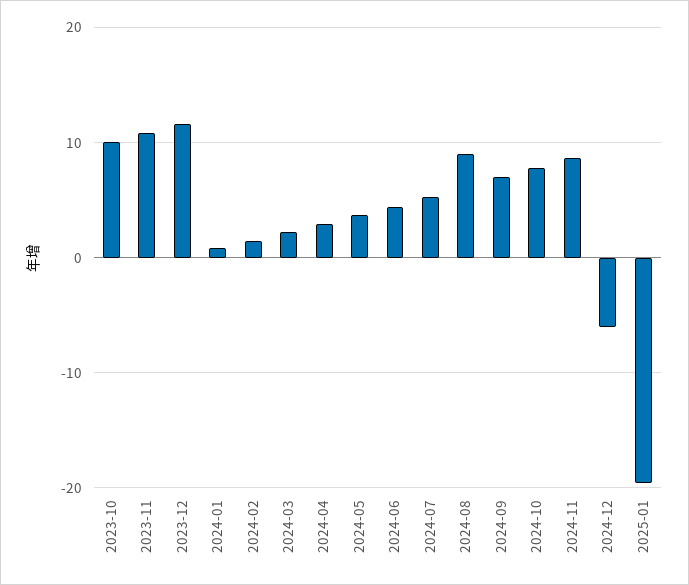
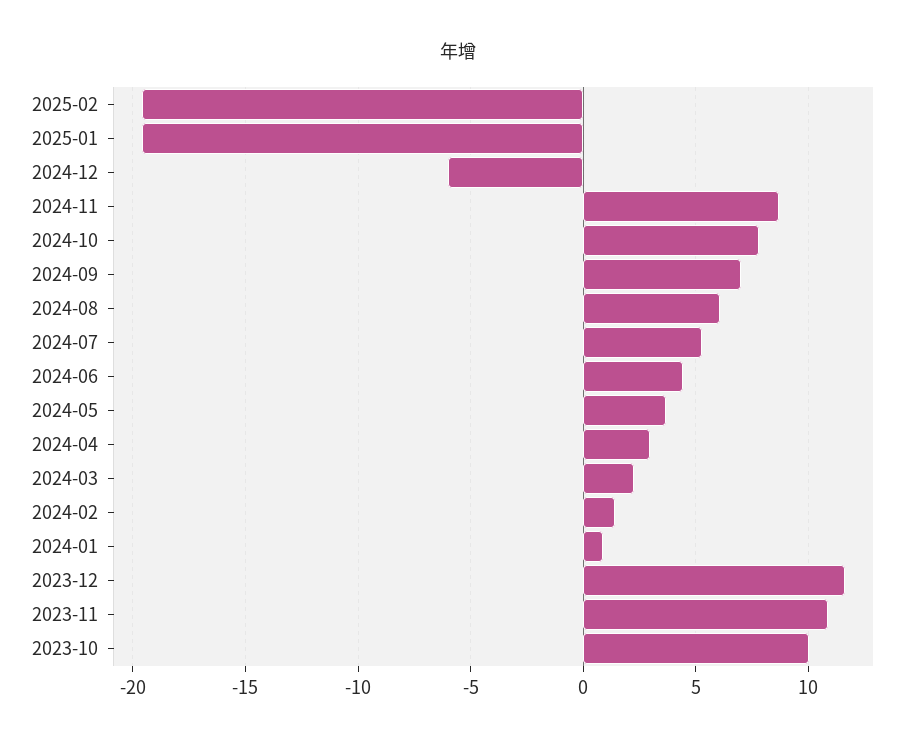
2024-08: 9 -> 6
2025-02: none -> -19.5

